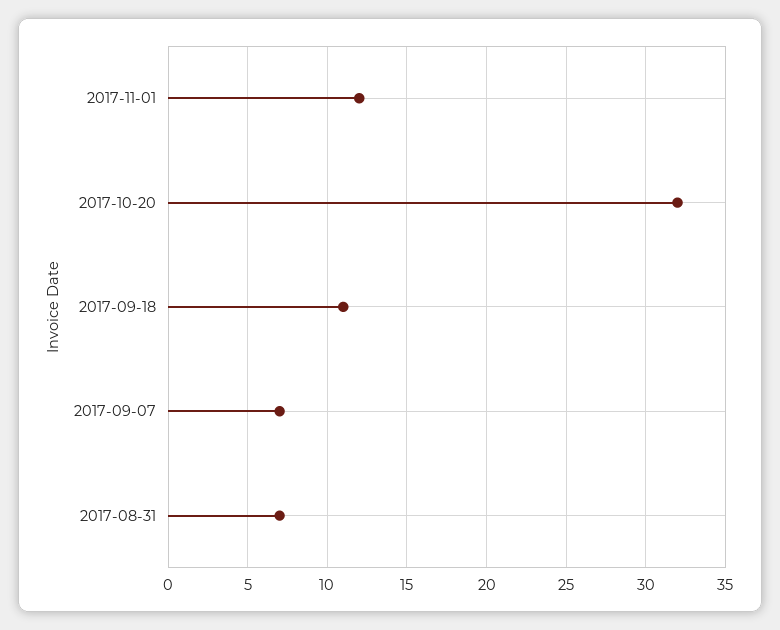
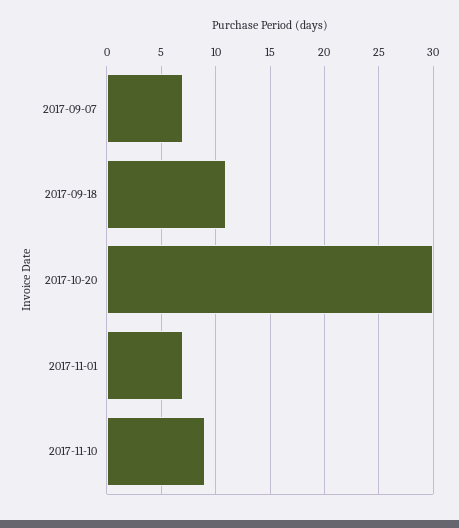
2017-11-01: 12 -> 7
2017-10-20: 32 -> 30
2017-08-31: 7 -> none
2017-11-10: none -> 9

